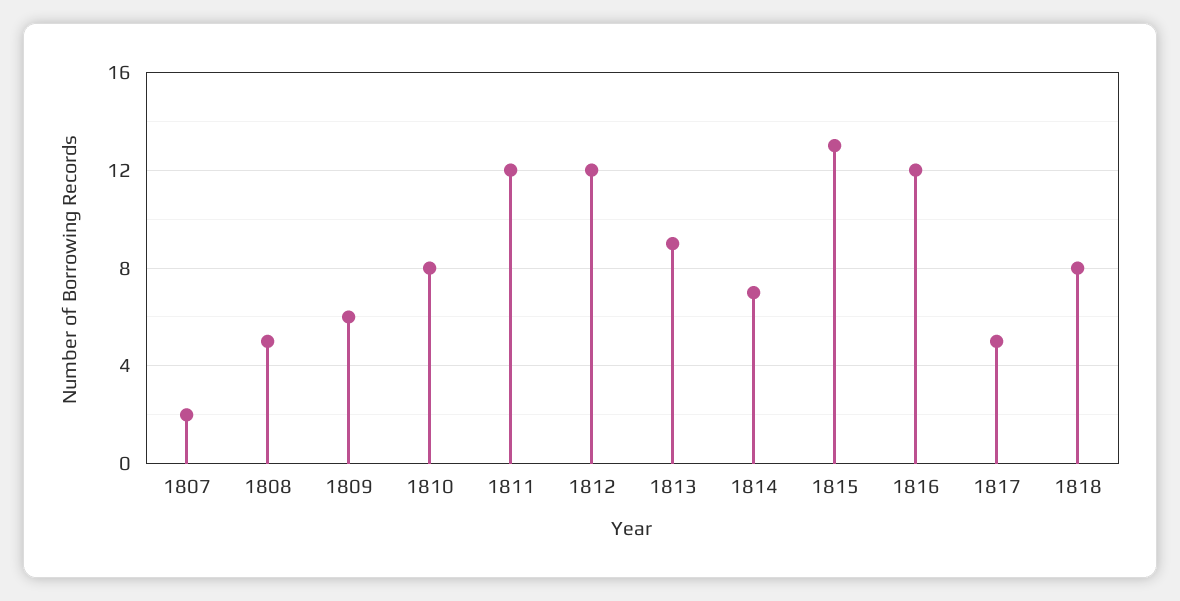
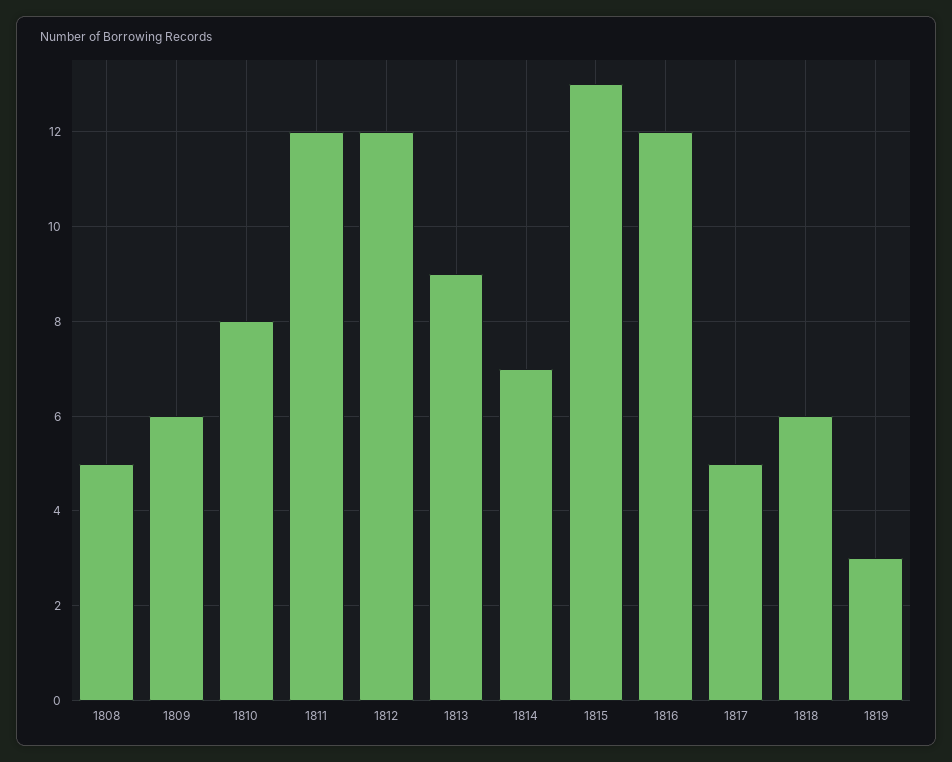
1807: 2 -> none
1818: 8 -> 6
1819: none -> 3

